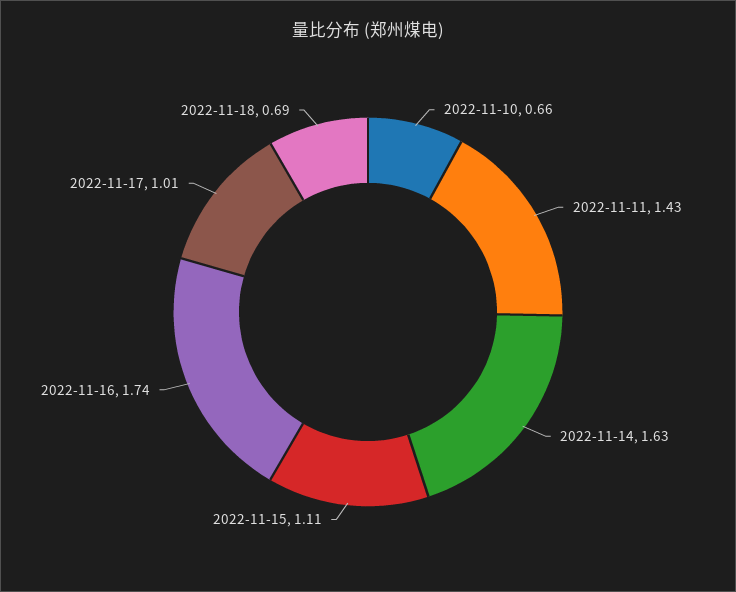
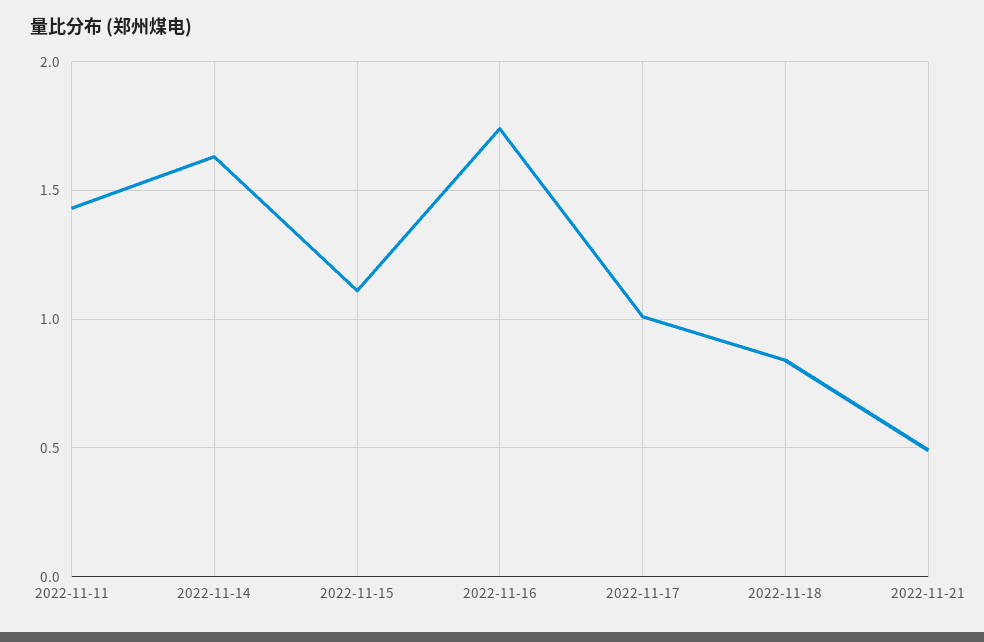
2022-11-10: 0.66 -> none
2022-11-18: 0.69 -> 0.85
2022-11-21: none -> 0.5

